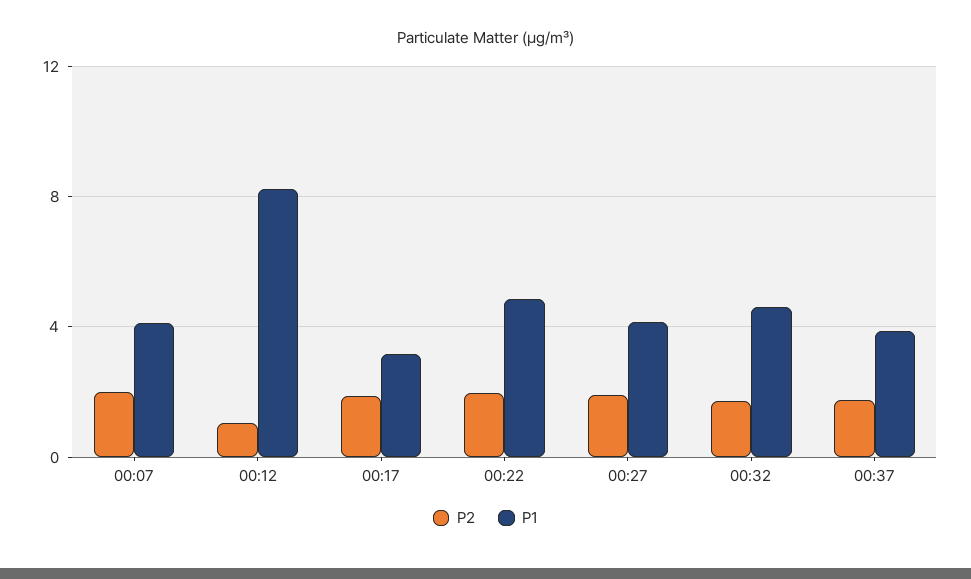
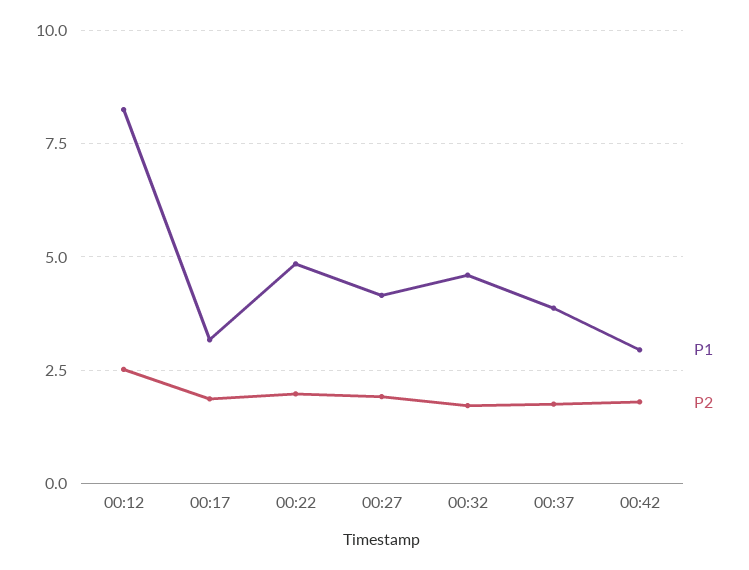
P2, 00:07: 2 -> none
P1, 00:07: 4 -> none
P2, 00:12: 1 -> 2.5
P1, 00:42: none -> 3
P2, 00:42: none -> 1.75

